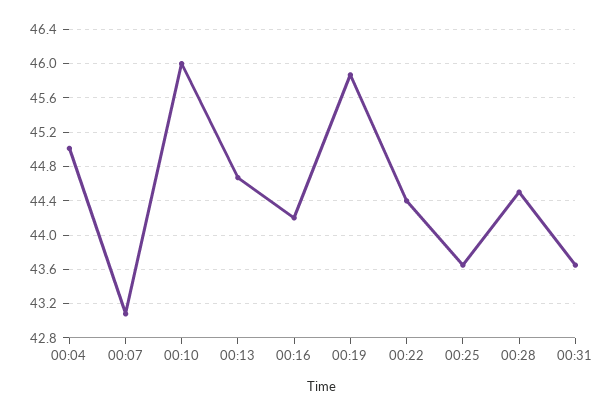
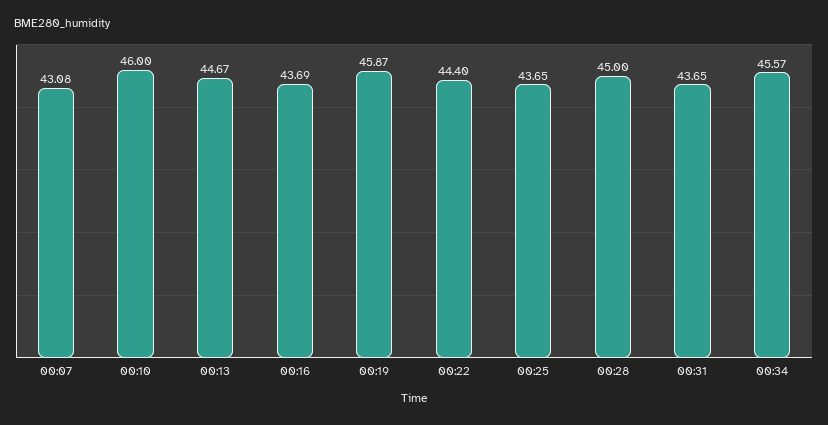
00:04: 45 -> none
00:16: 44.2 -> 43.69
00:28: 44.5 -> 45
00:34: none -> 45.57

